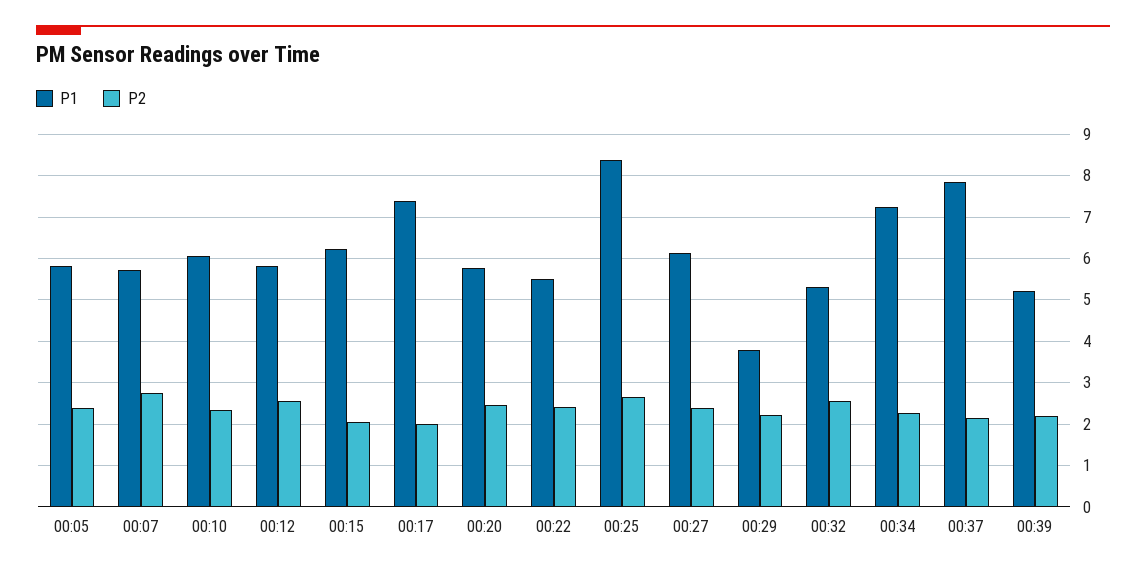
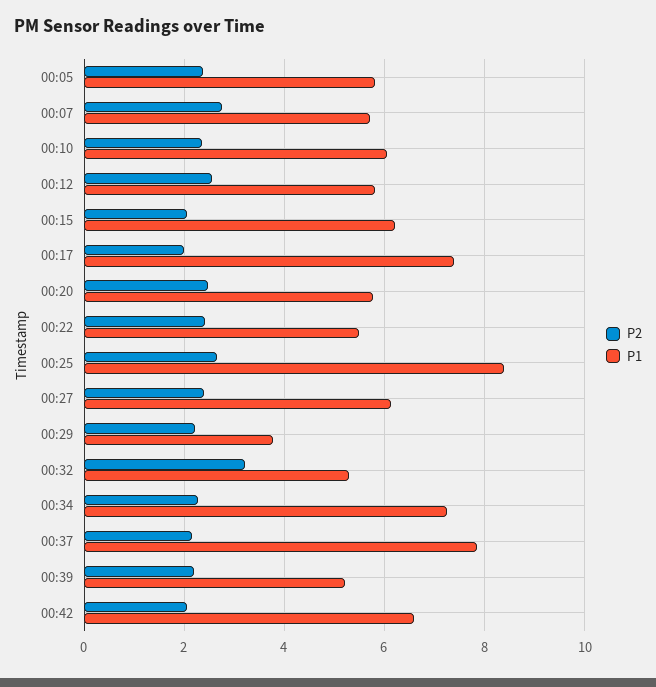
P2, 00:32: 2.6 -> 3.2
P2, 00:42: none -> 2
P1, 00:42: none -> 6.6

